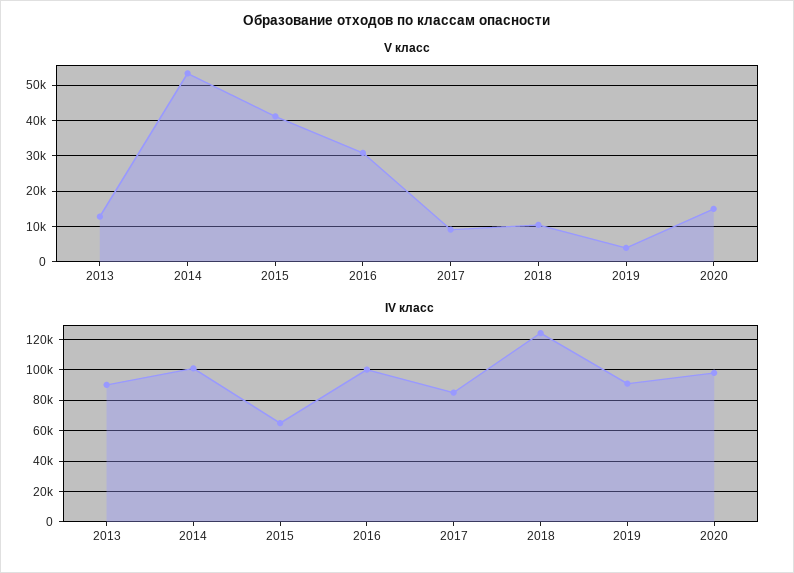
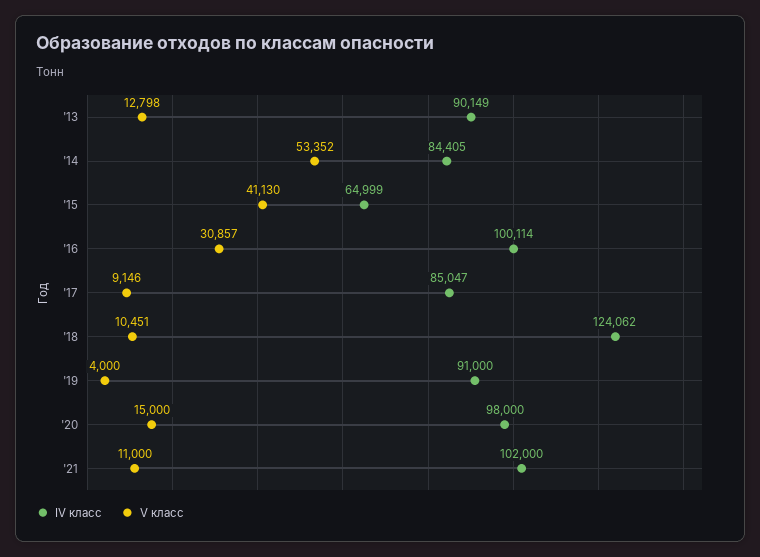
IV класс, 2014: 100000 -> 84405
IV класс, '21: none -> 102000
V класс, '21: none -> 11000

